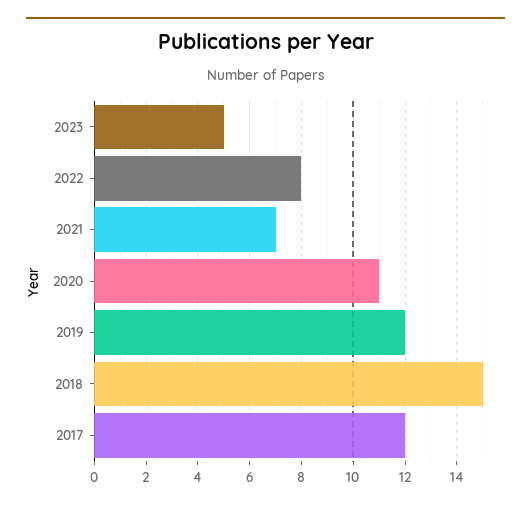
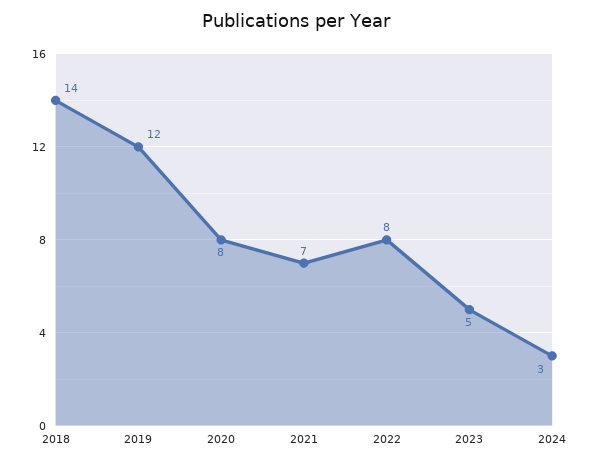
2020: 11 -> 8
2018: 15 -> 14
2017: 12 -> none
2024: none -> 3

